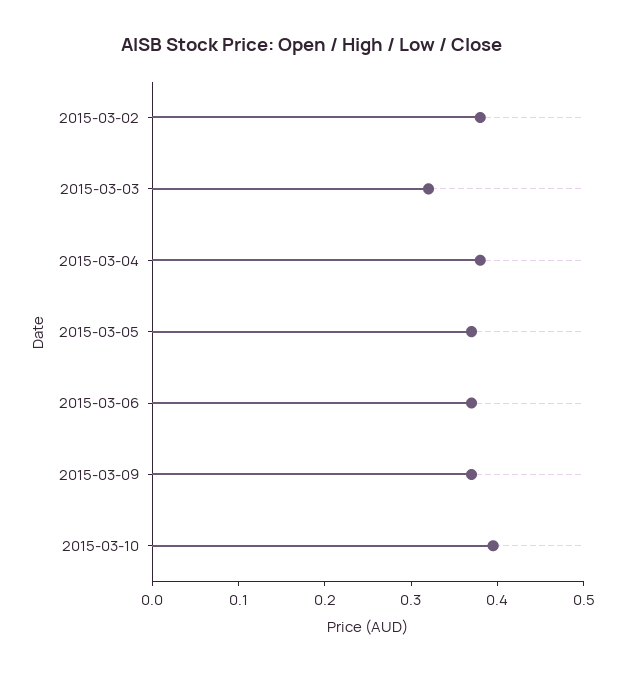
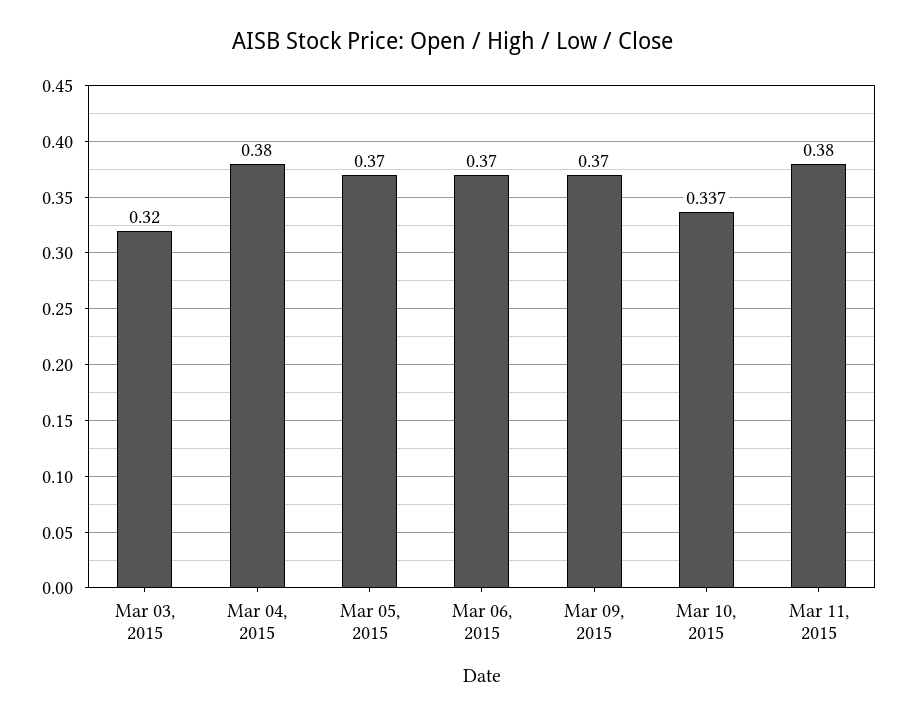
2015-03-02: 0.38 -> none
2015-03-10: 0.4 -> 0.337
Mar 11, 2015: none -> 0.38

